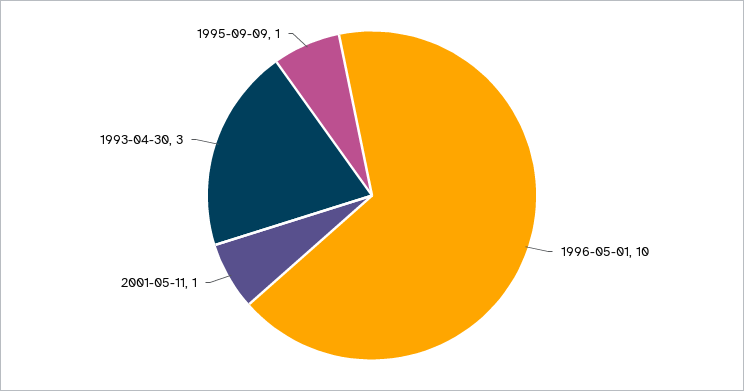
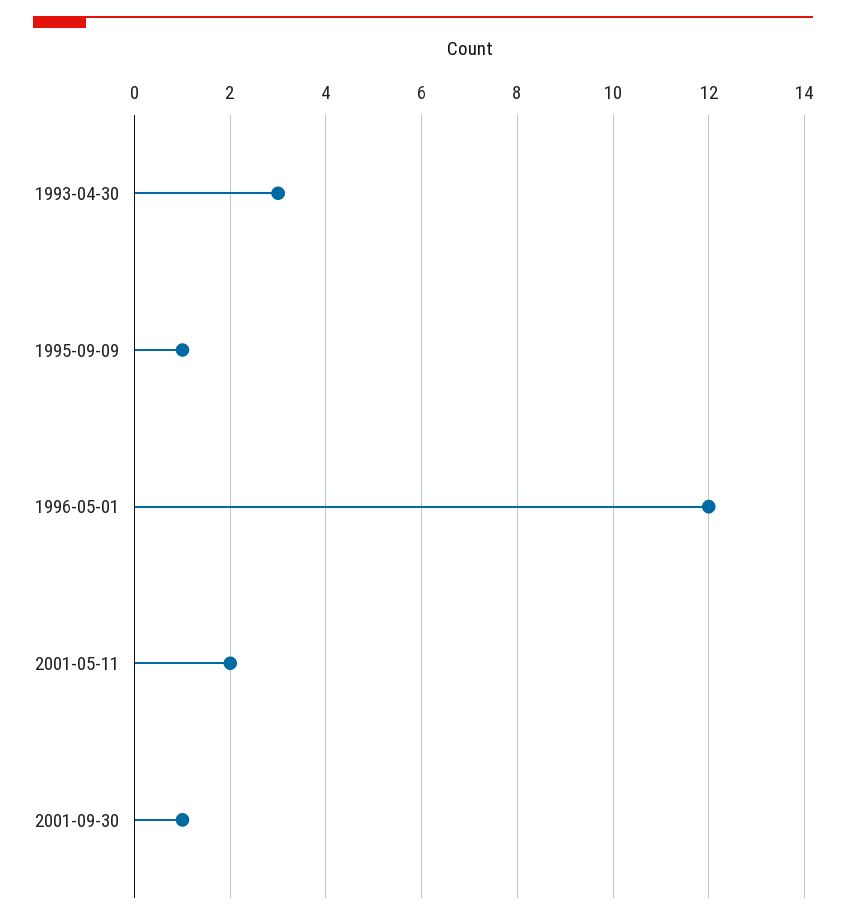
1996-05-01: 10 -> 12
2001-05-11: 1 -> 2
2001-09-30: none -> 1

